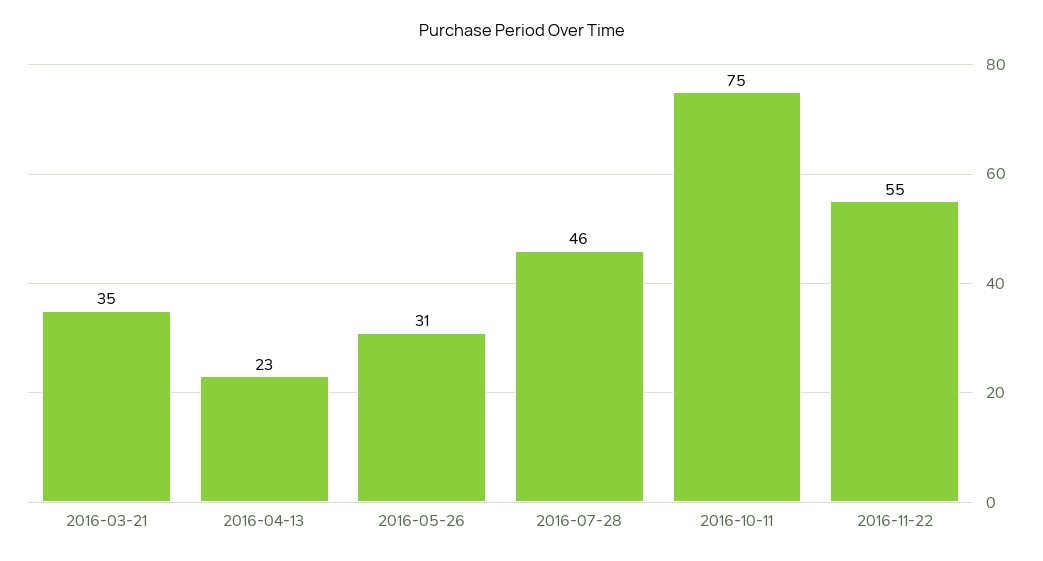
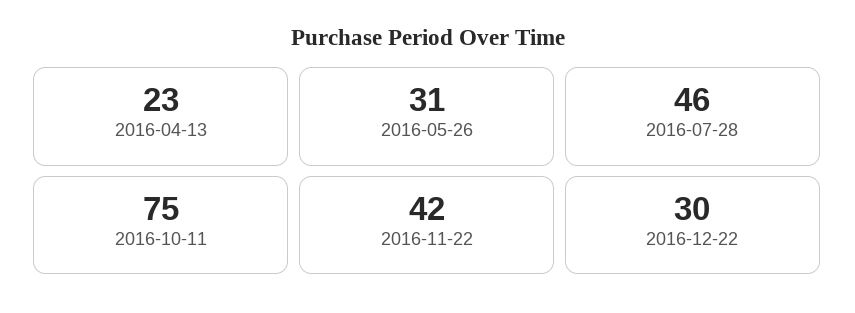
2016-03-21: 35 -> none
2016-11-22: 55 -> 42
2016-12-22: none -> 30

